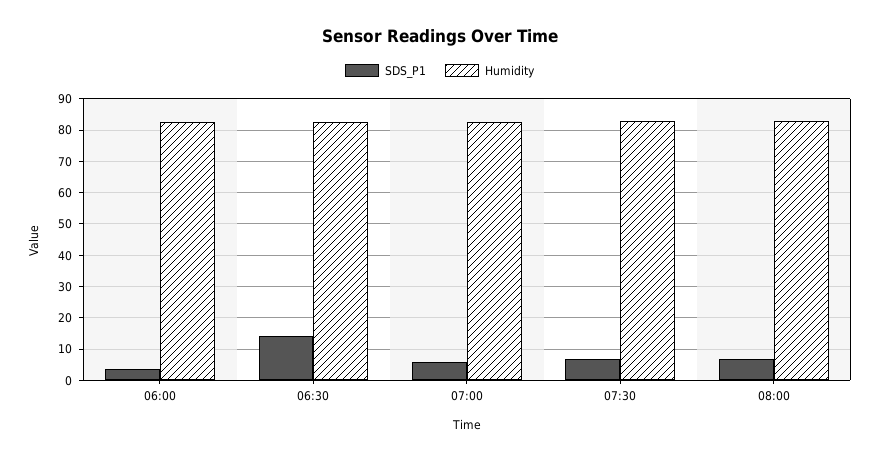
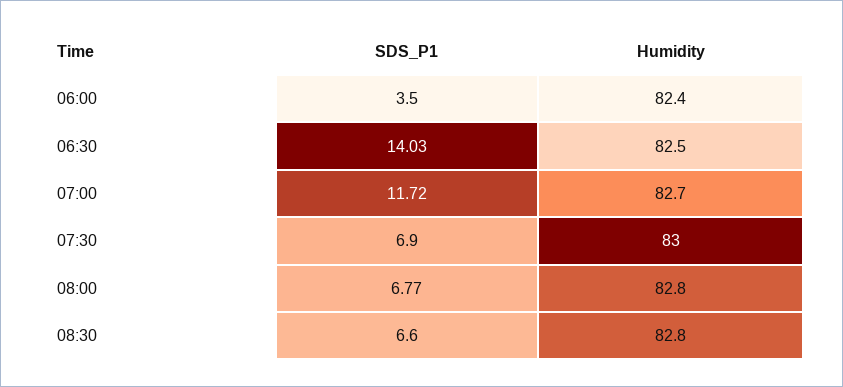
SDS_P1, 07:00: 6 -> 11.72
SDS_P1, 08:30: none -> 6.6
Humidity, 08:30: none -> 82.8

